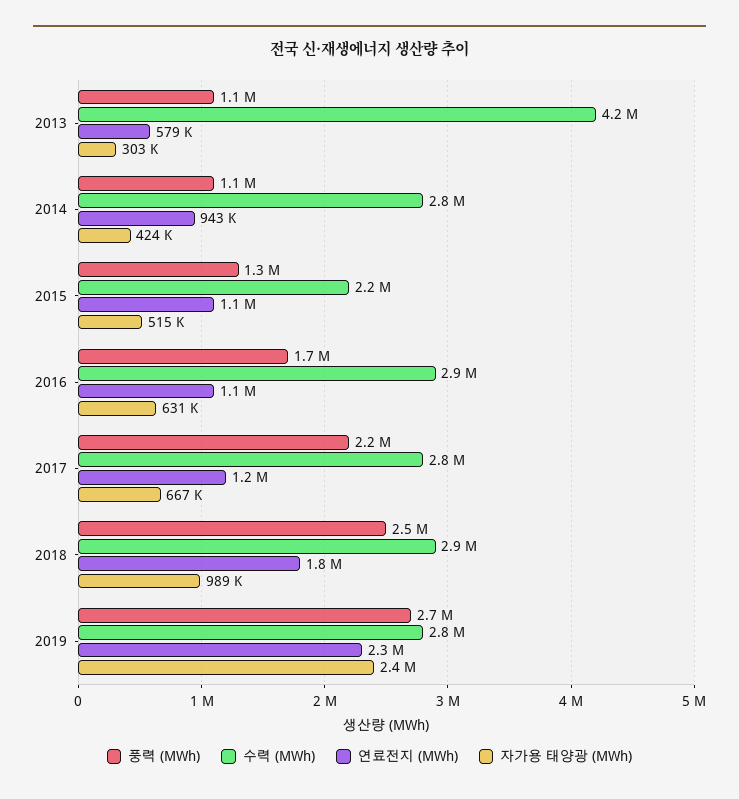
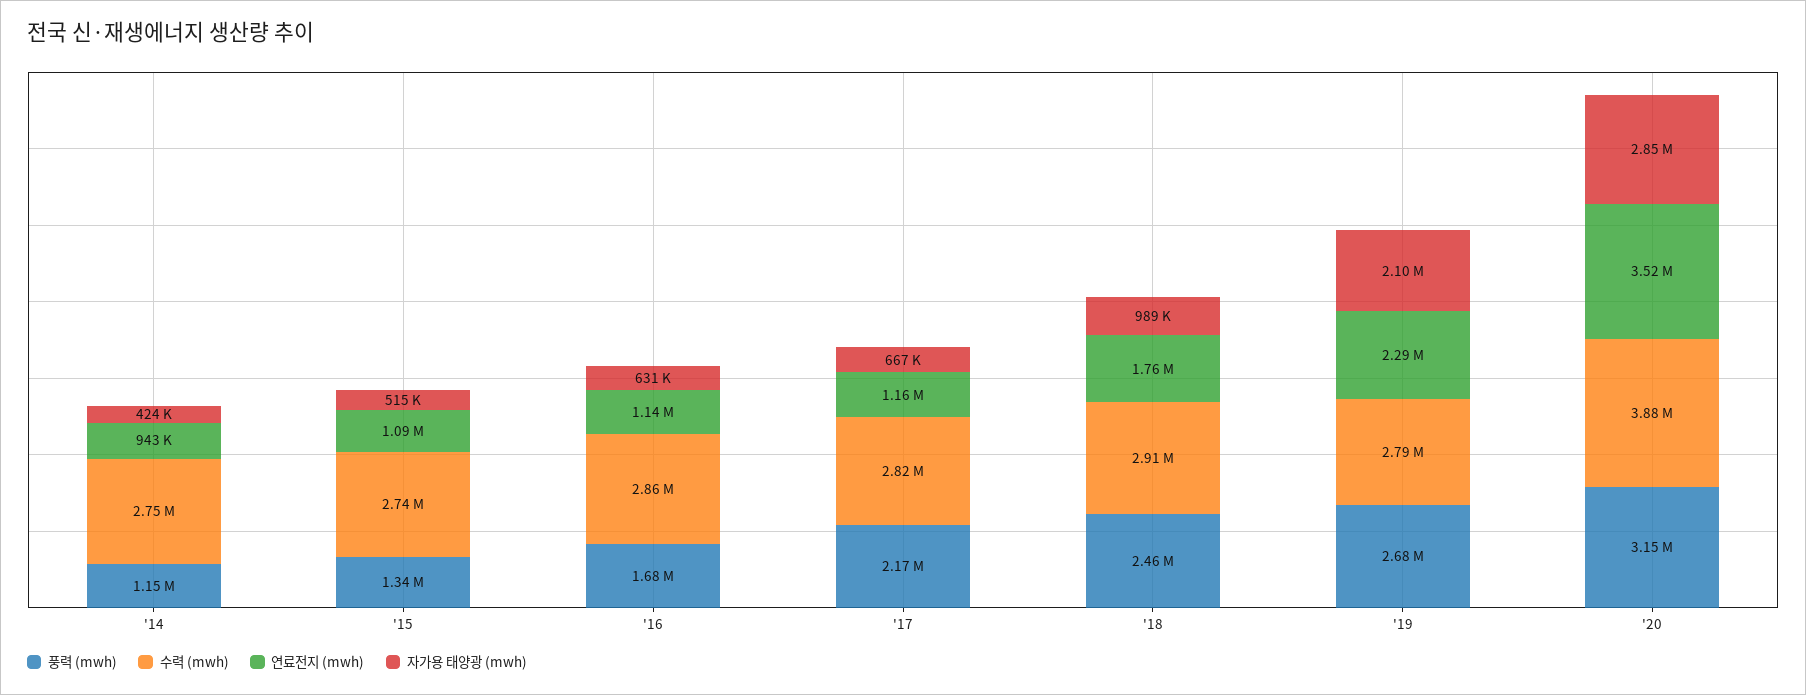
풍력 (MWh), 2013: 1100000 -> none
수력 (MWh), 2013: 4200000 -> none
연료전지 (MWh), 2013: 579000 -> none
자가용 태양광 (MWh), 2013: 303000 -> none
수력 (MWh), 2015: 2200000 -> 2740000
자가용 태양광 (MWh), 2019: 2400000 -> 2100000
풍력 (MWh), '20: none -> 3150000
수력 (MWh), '20: none -> 3880000
연료전지 (MWh), '20: none -> 3520000
자가용 태양광 (MWh), '20: none -> 2850000

